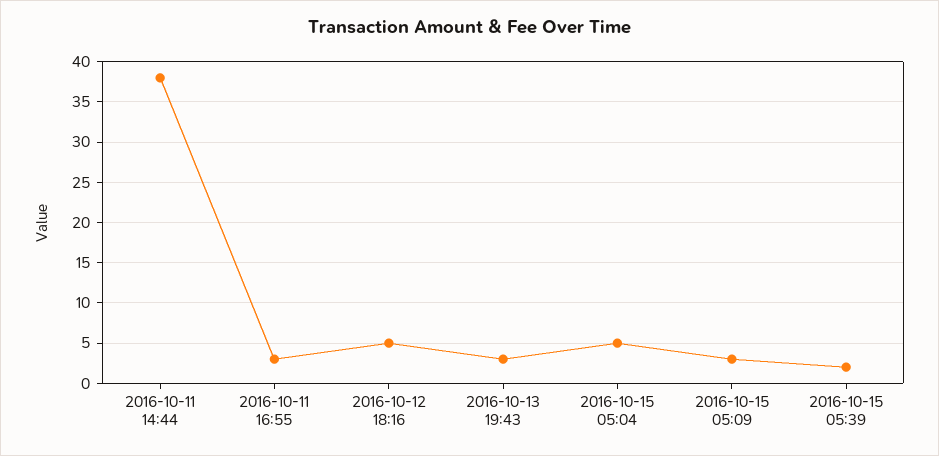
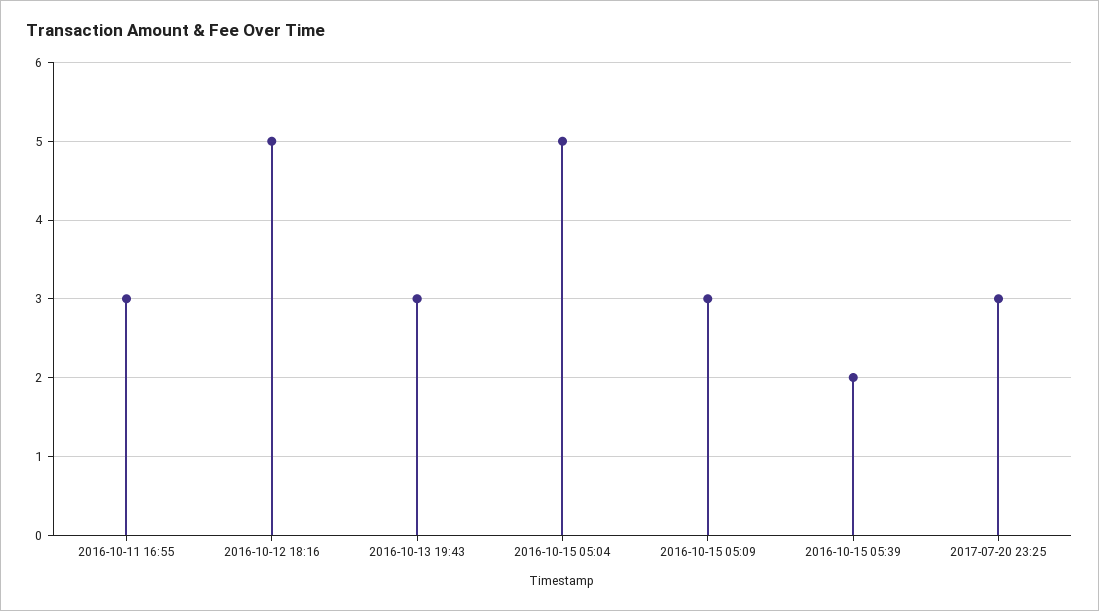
2016-10-11 14:44: 38 -> none
2017-07-20 23:25: none -> 3

